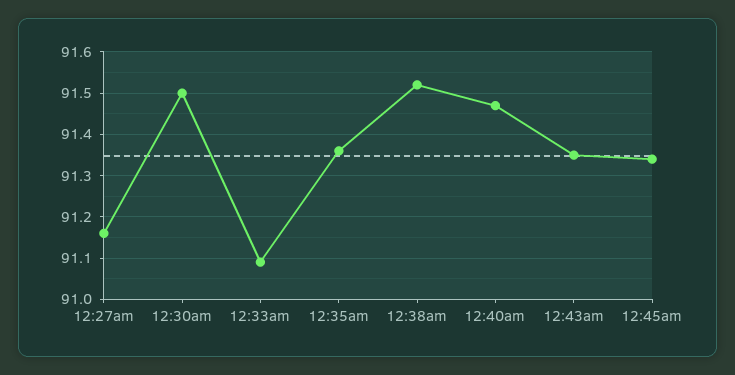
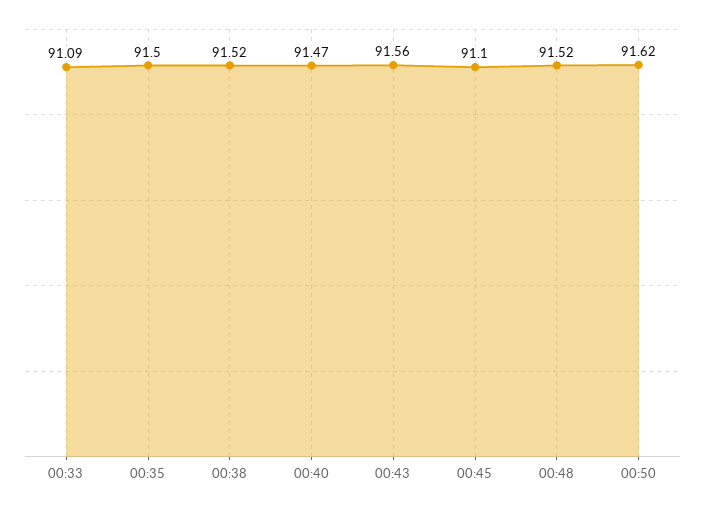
12:27am: 91.15 -> none
12:30am: 91.5 -> none
12:35am: 91.35 -> 91.5
12:43am: 91.35 -> 91.56
12:45am: 91.35 -> 91.1
00:48: none -> 91.52
00:50: none -> 91.62

